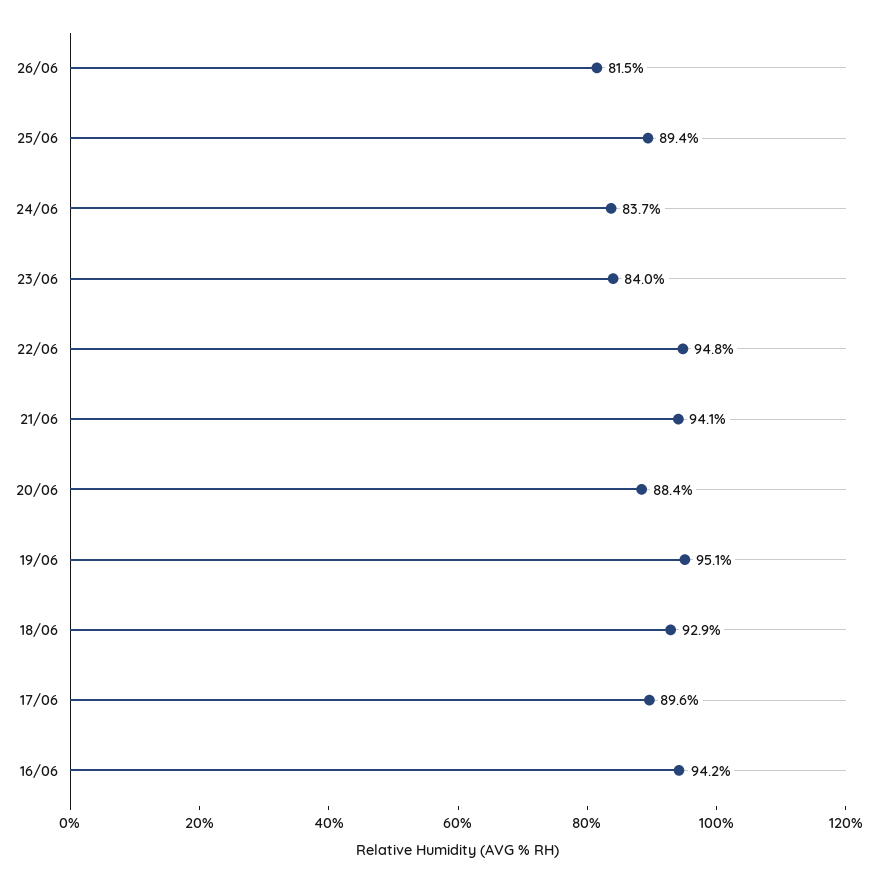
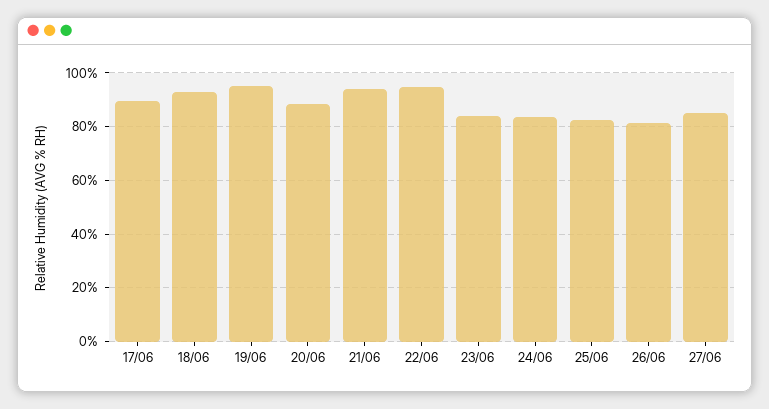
25/06: 89.4 -> 82.5
16/06: 94.2 -> none
27/06: none -> 85

